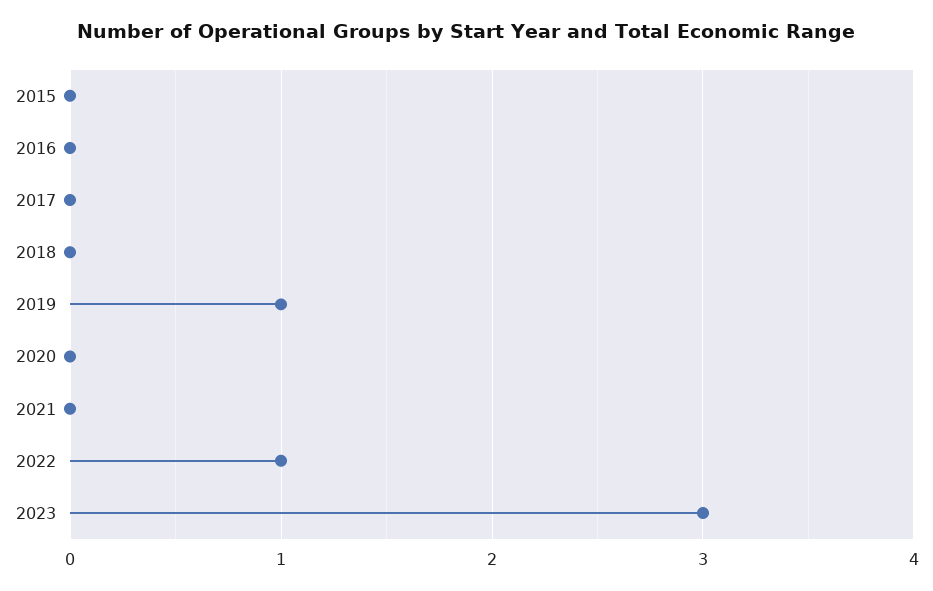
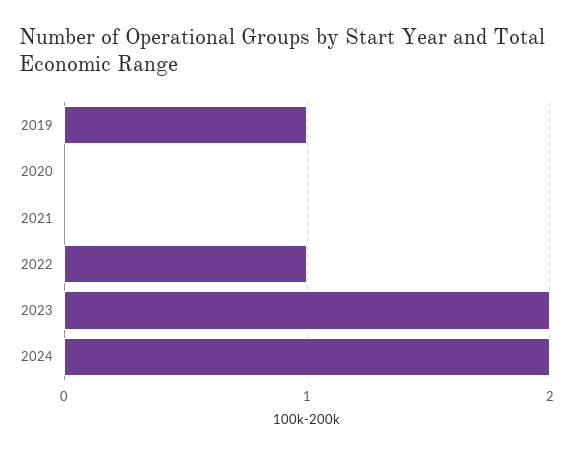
2015: 0 -> none
2016: 0 -> none
2017: 0 -> none
2018: 0 -> none
2023: 3 -> 2
2024: none -> 2

